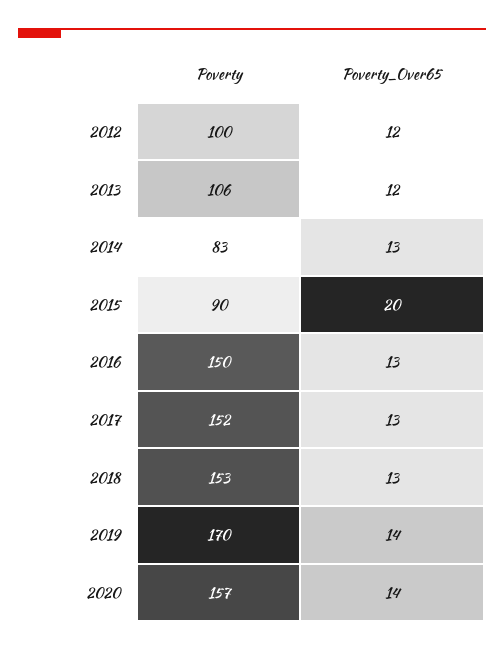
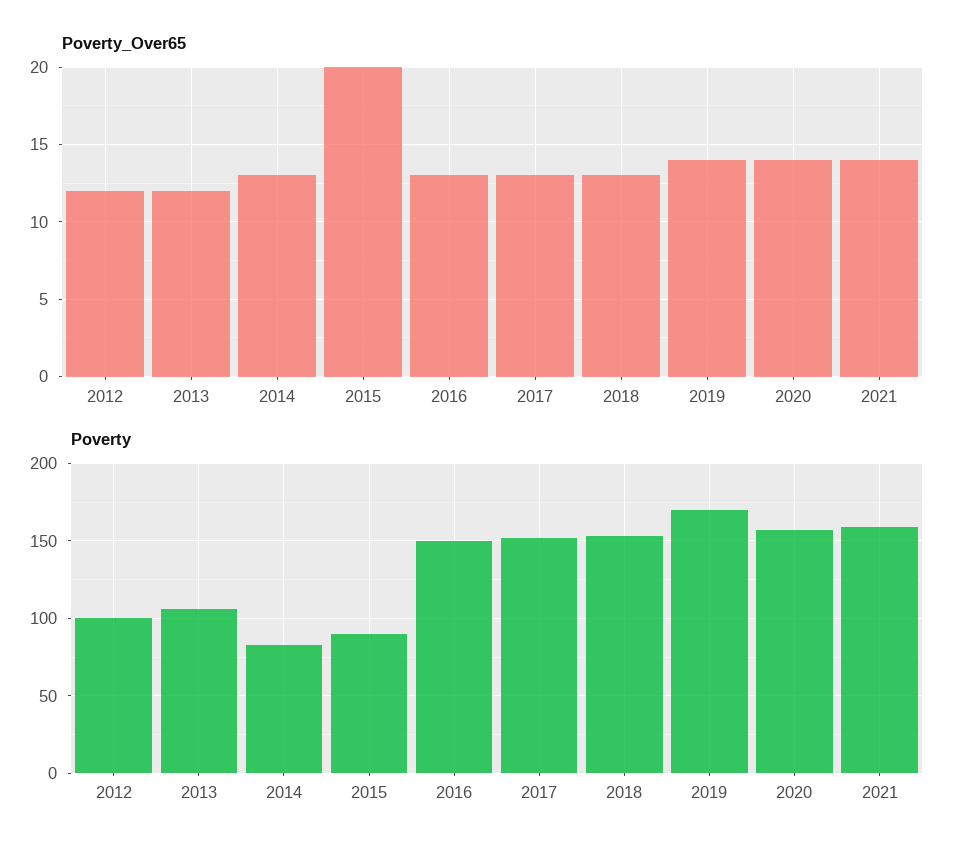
Poverty_Over65, 2021: none -> 14
Poverty, 2021: none -> 160

